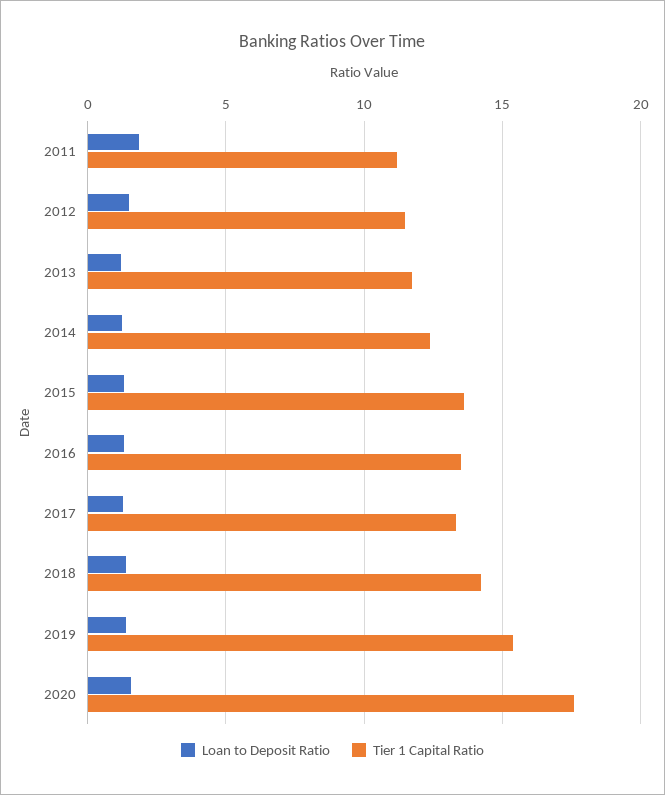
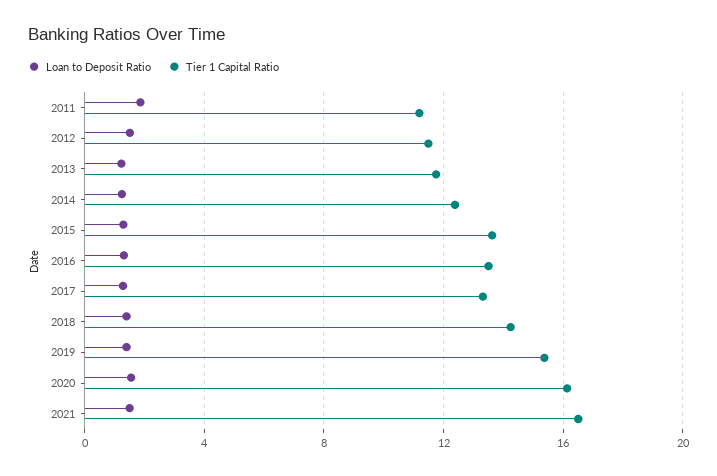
Tier 1 Capital Ratio, 2020: 17.5 -> 16
Loan to Deposit Ratio, 2021: none -> 1.5
Tier 1 Capital Ratio, 2021: none -> 16.5

